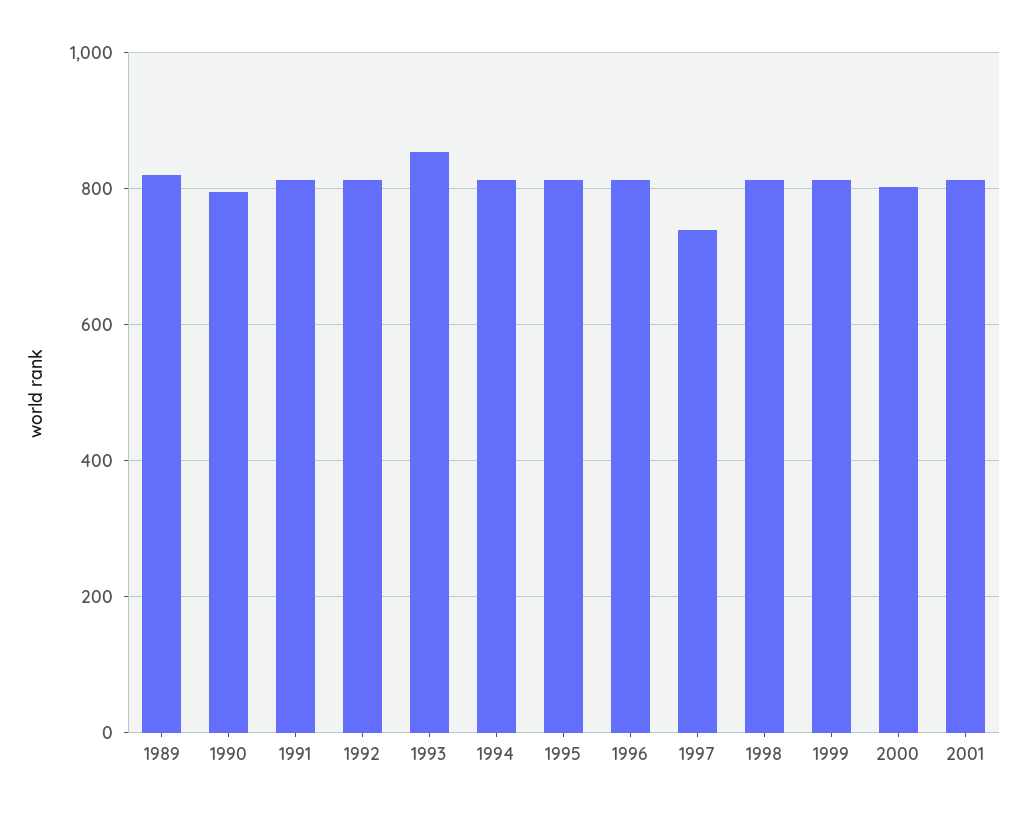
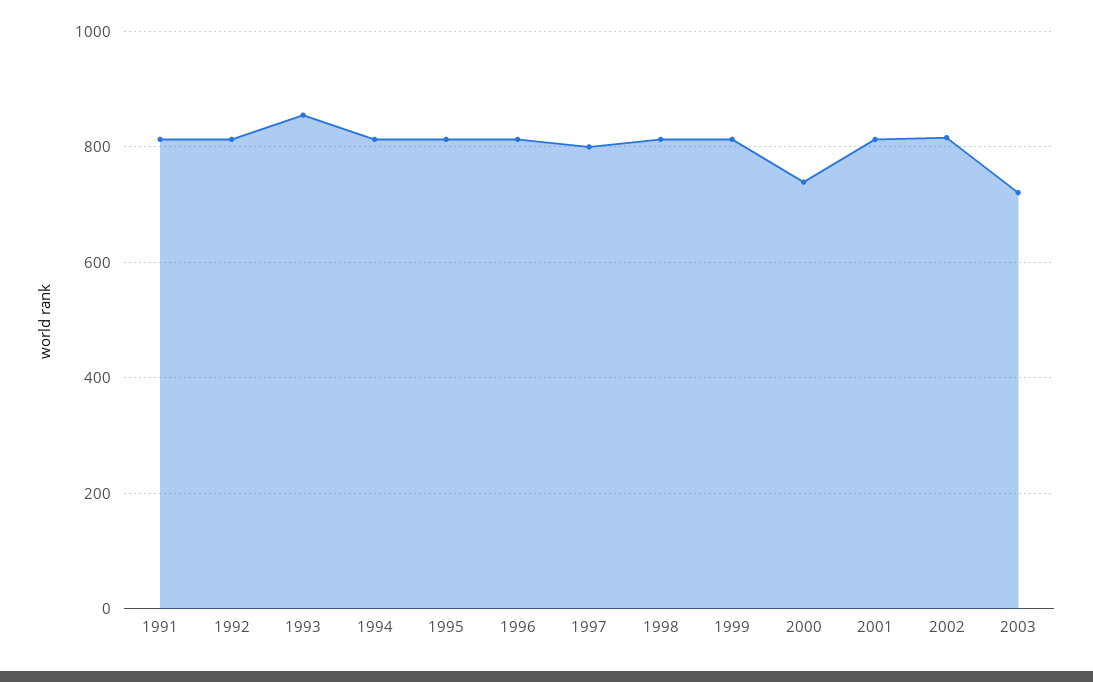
1989: 820 -> none
1990: 800 -> none
1997: 740 -> 800
2000: 800 -> 740
2002: none -> 820
2003: none -> 720

